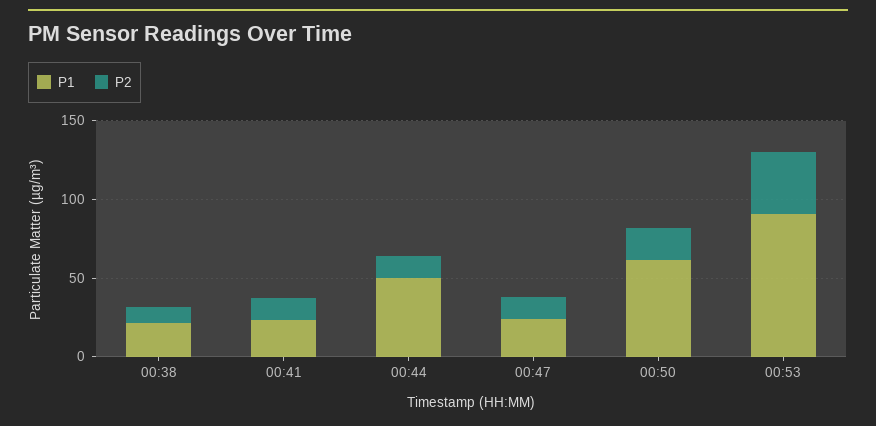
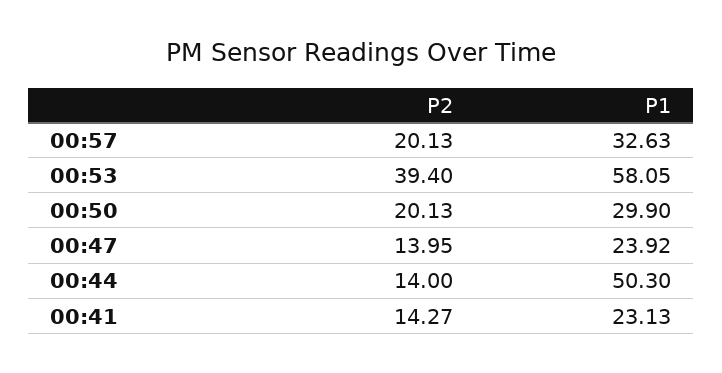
P1, 00:38: 20 -> none
P2, 00:38: 10 -> none
P1, 00:50: 60 -> 29.9
P1, 00:53: 90 -> 58.05
P2, 00:57: none -> 20.13
P1, 00:57: none -> 32.63

